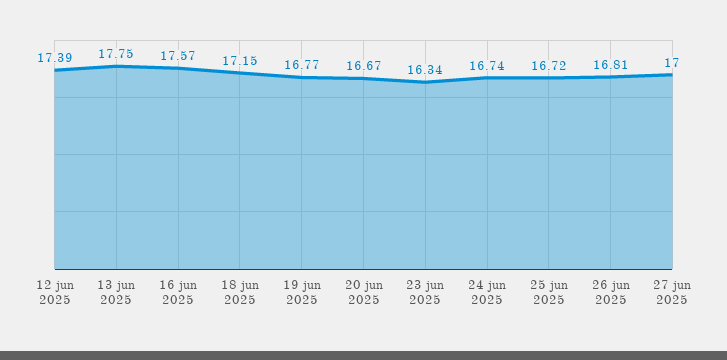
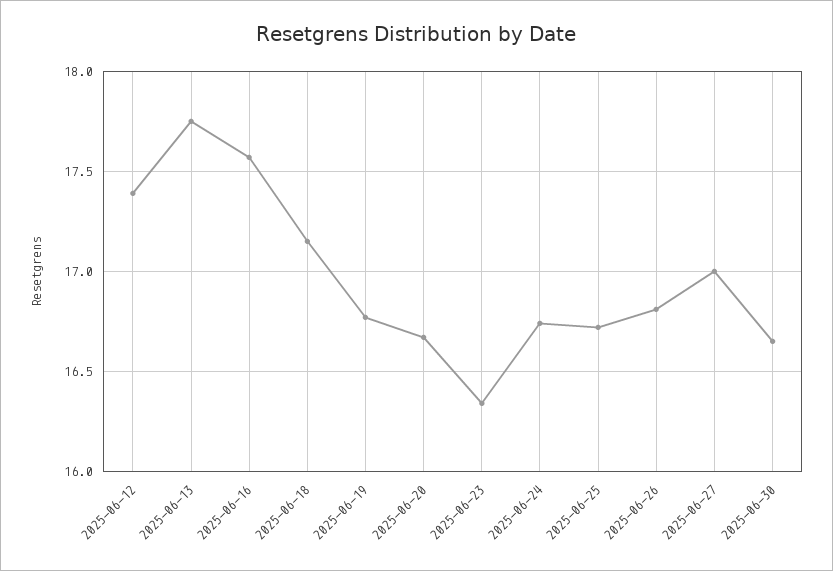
2025-06-30: none -> 16.65

